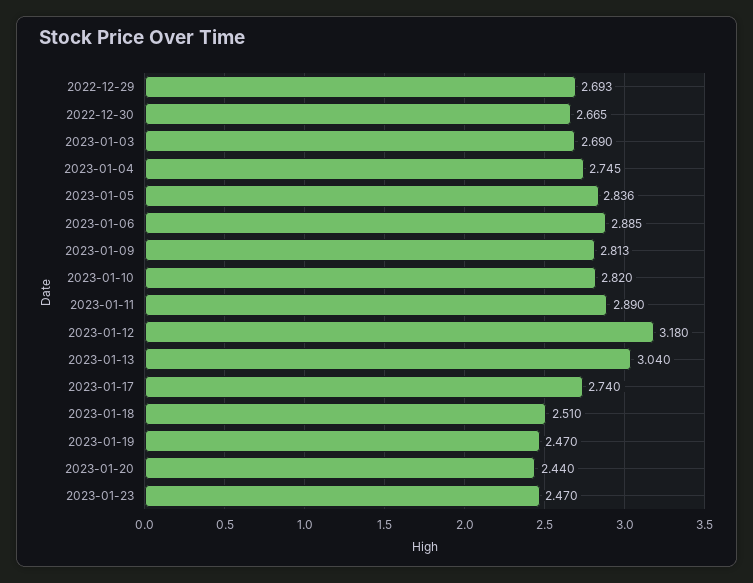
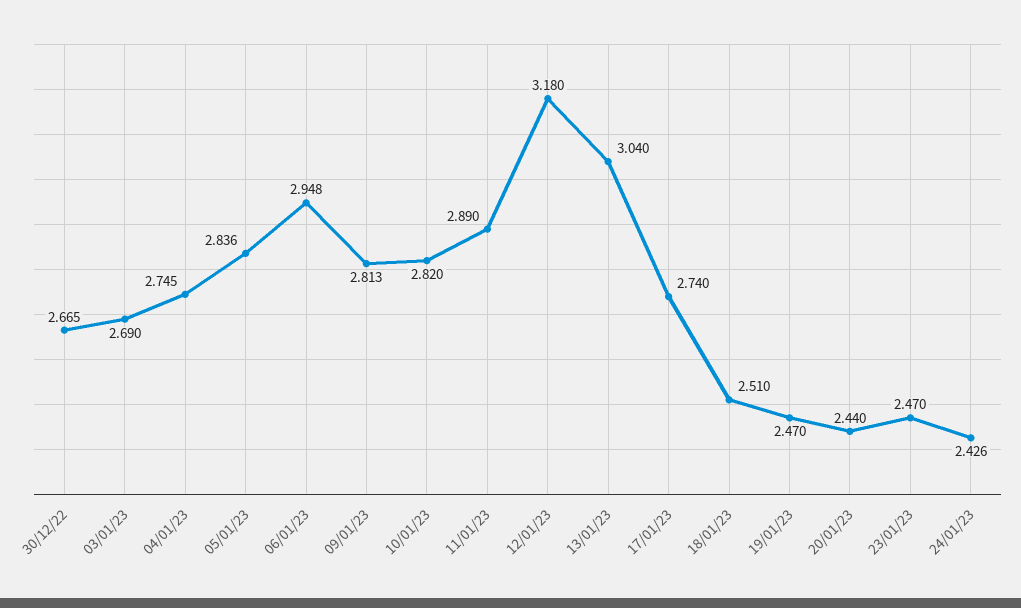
2022-12-29: 2.693 -> none
2023-01-06: 2.885 -> 2.948
24/01/23: none -> 2.426

